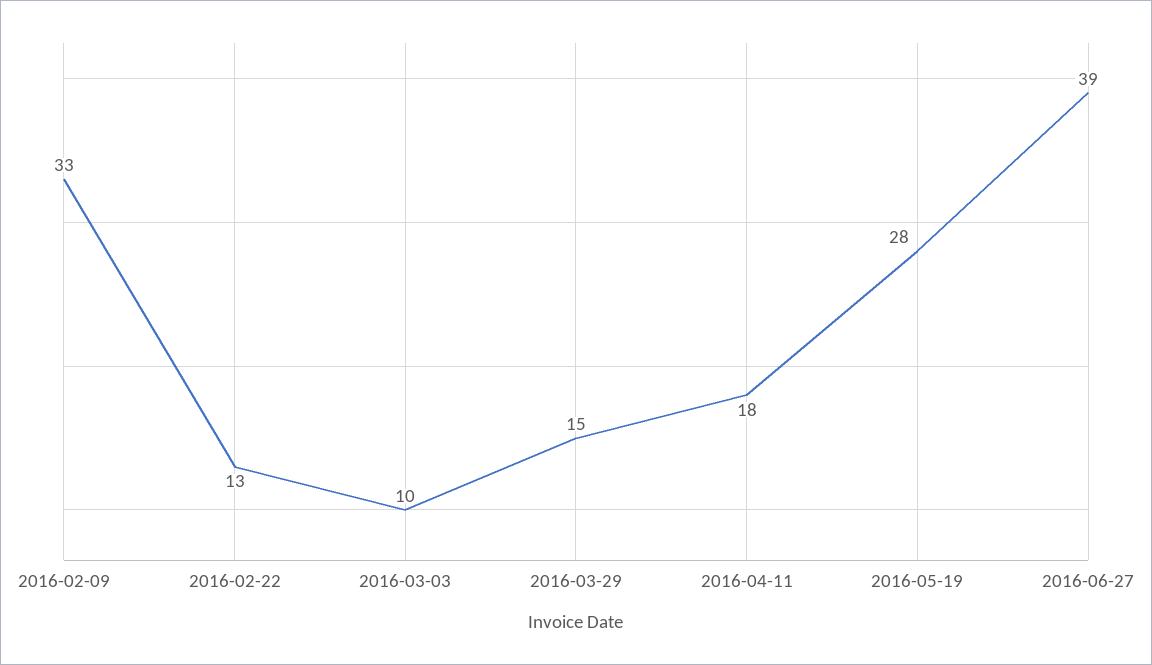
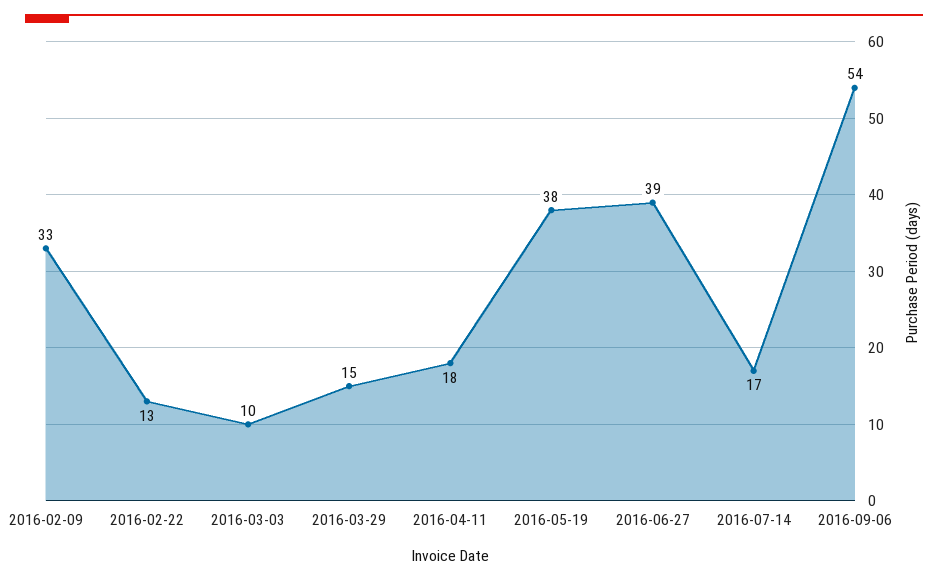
2016-05-19: 28 -> 38
2016-07-14: none -> 17
2016-09-06: none -> 54

